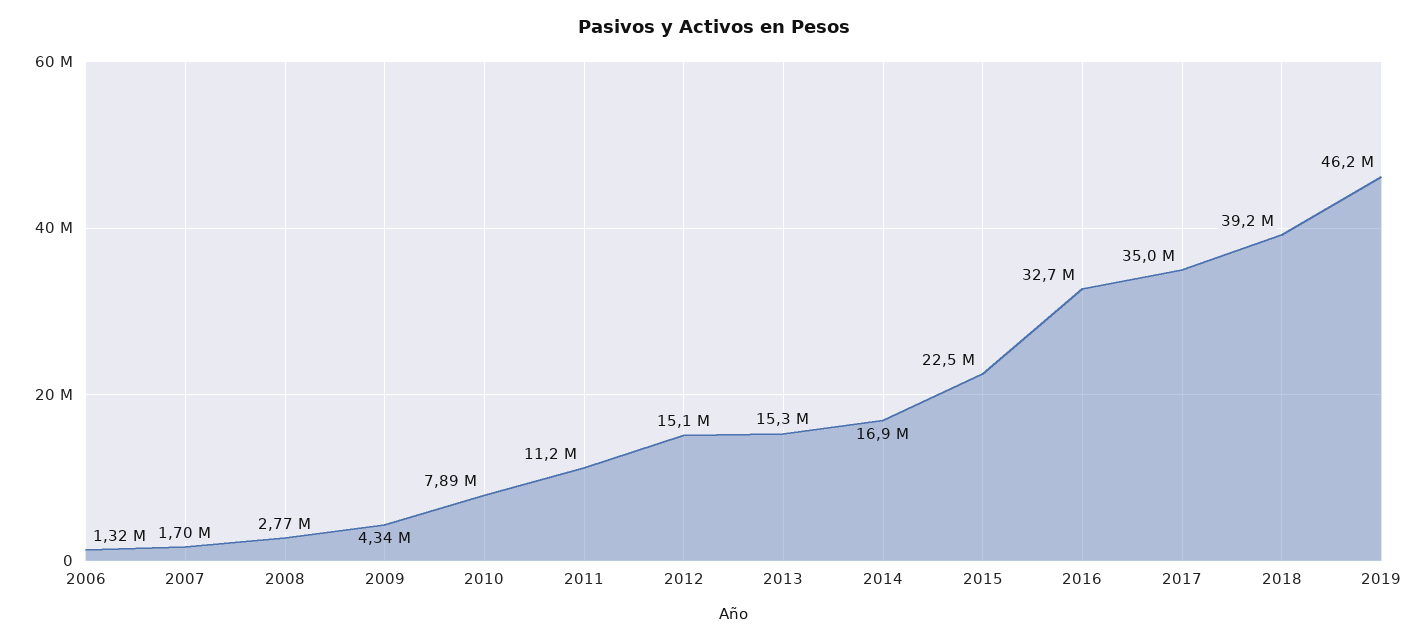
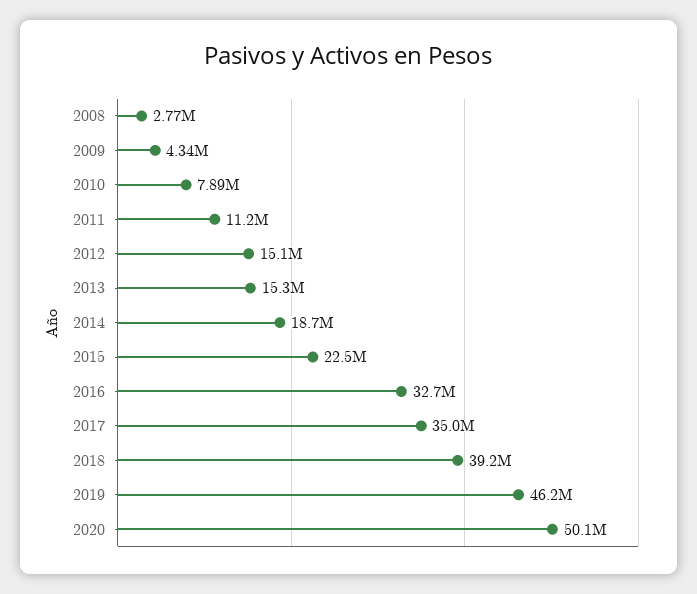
2006: 1320000 -> none
2007: 1700000 -> none
2014: 16900000 -> 18700000
2020: none -> 50100000

